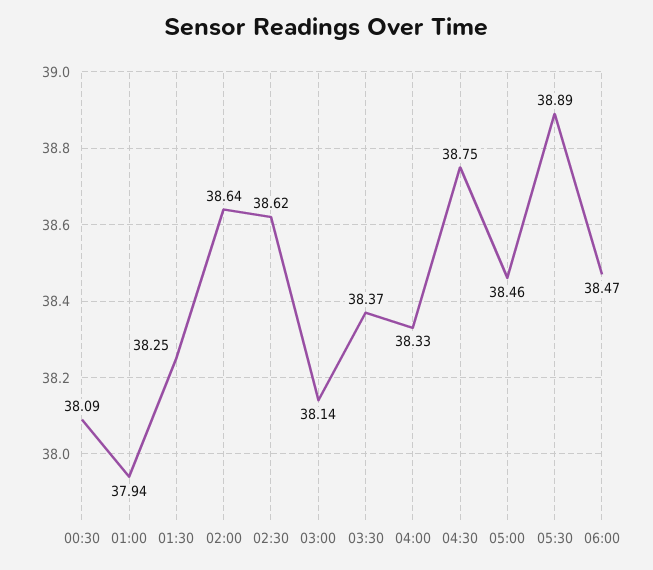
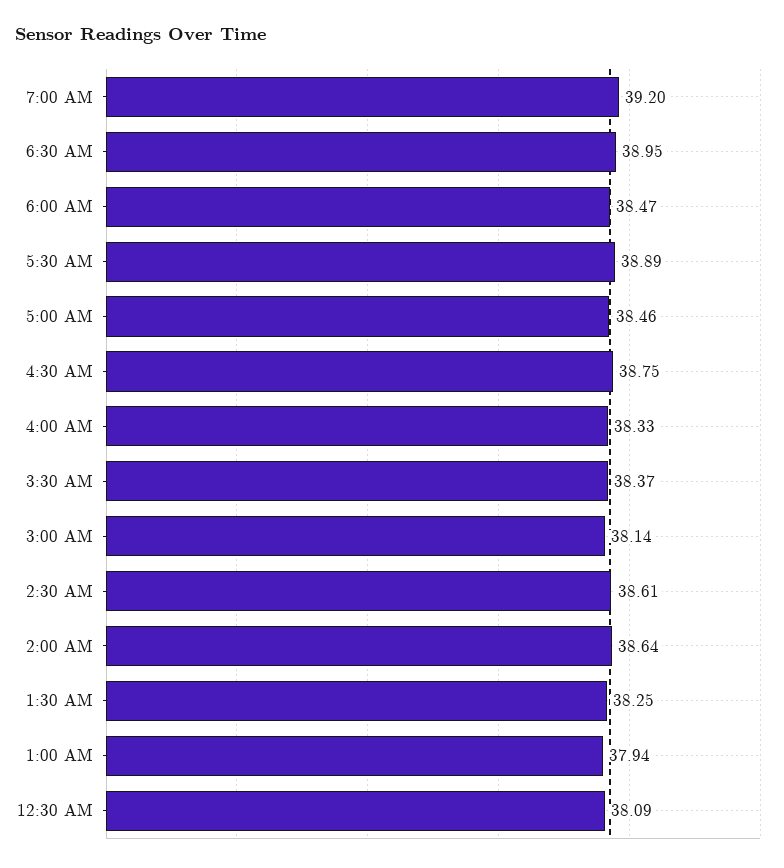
02:30: 38.62 -> 38.61
7:00 AM: none -> 39.2
6:30 AM: none -> 38.95

